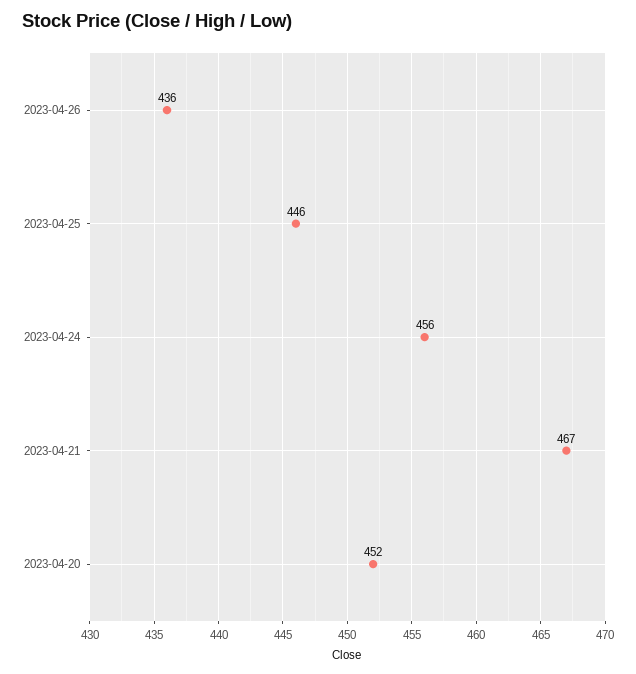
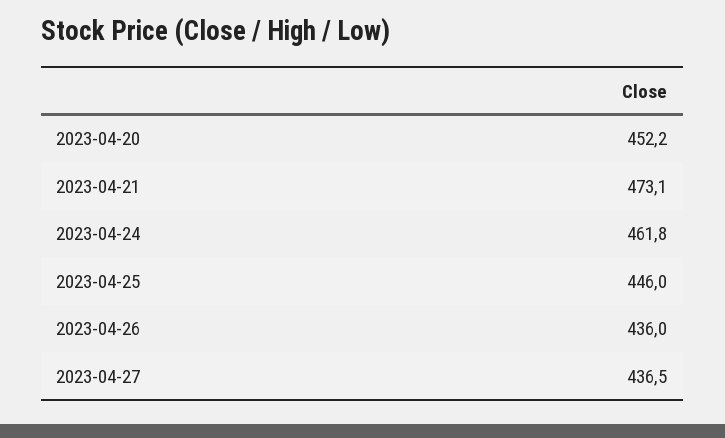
2023-04-24: 456 -> 461.8
2023-04-21: 467 -> 473.1
2023-04-27: none -> 436.5

